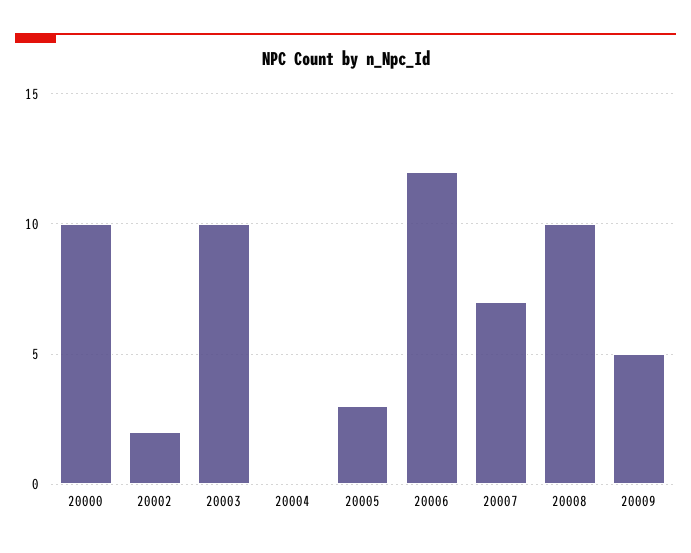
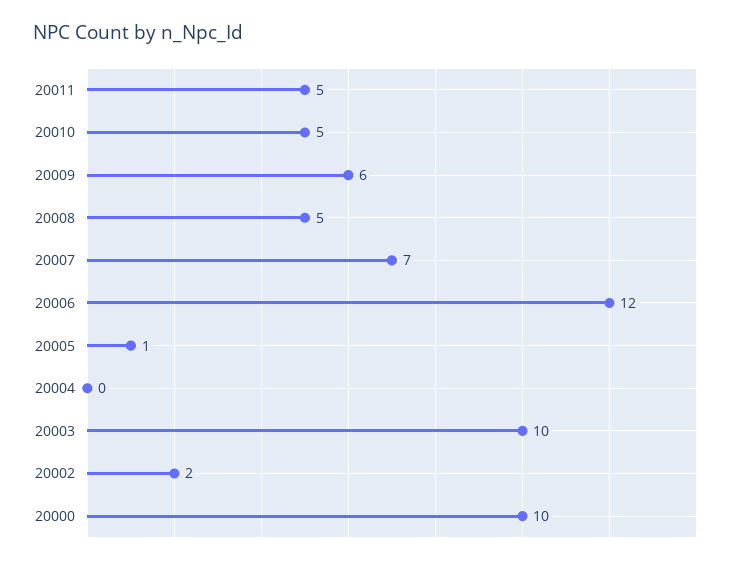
20005: 3 -> 1
20008: 10 -> 5
20009: 5 -> 6
20011: none -> 5
20010: none -> 5

